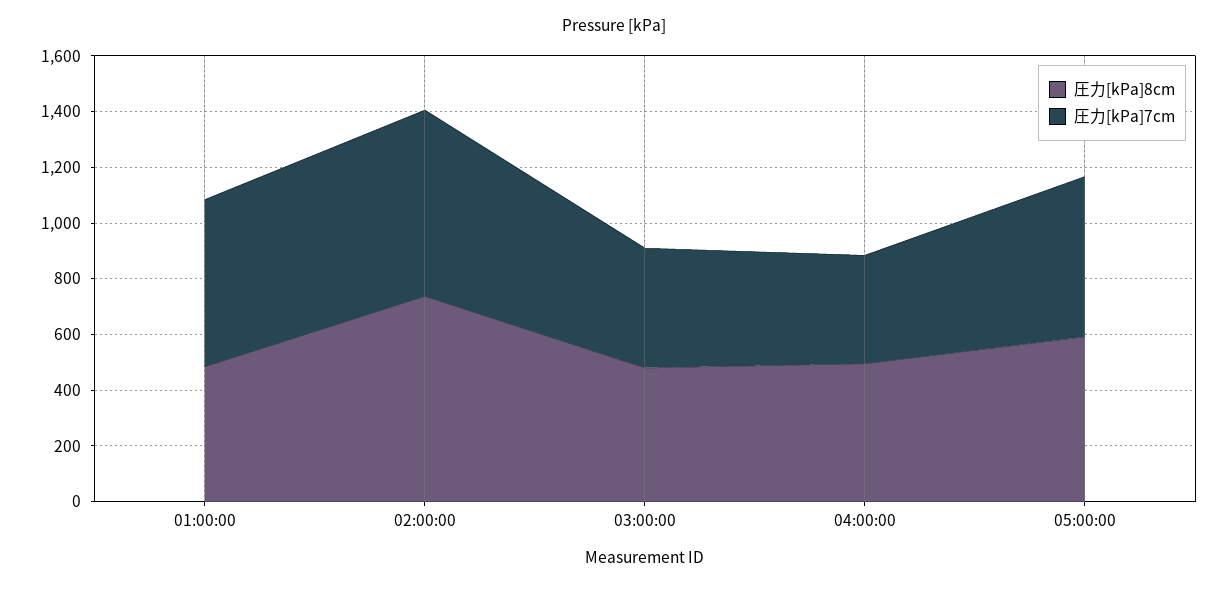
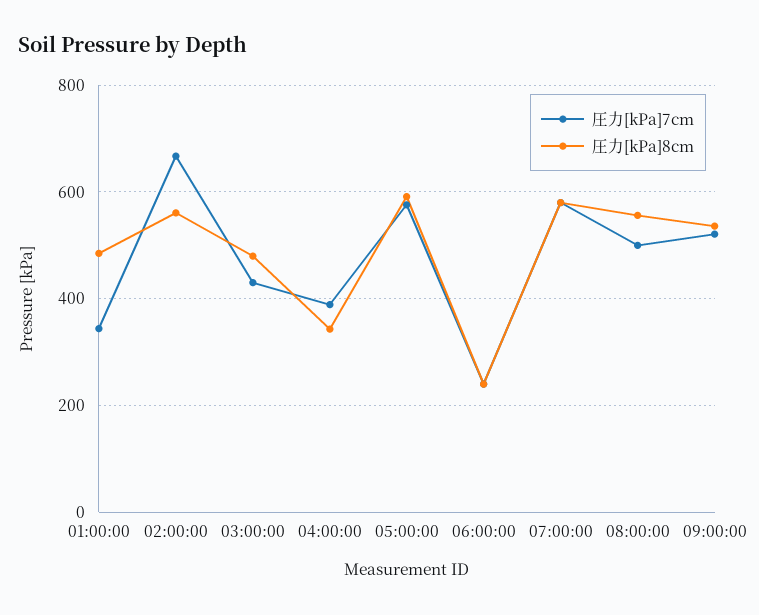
圧力[kPa]7cm, 01:00:00: 600 -> 340
圧力[kPa]8cm, 02:00:00: 750 -> 560
圧力[kPa]8cm, 04:00:00: 500 -> 340
圧力[kPa]7cm, 06:00:00: none -> 240
圧力[kPa]8cm, 06:00:00: none -> 240
圧力[kPa]7cm, 07:00:00: none -> 580
圧力[kPa]8cm, 07:00:00: none -> 580
圧力[kPa]7cm, 08:00:00: none -> 500
圧力[kPa]8cm, 08:00:00: none -> 560
圧力[kPa]7cm, 09:00:00: none -> 520
圧力[kPa]8cm, 09:00:00: none -> 540

